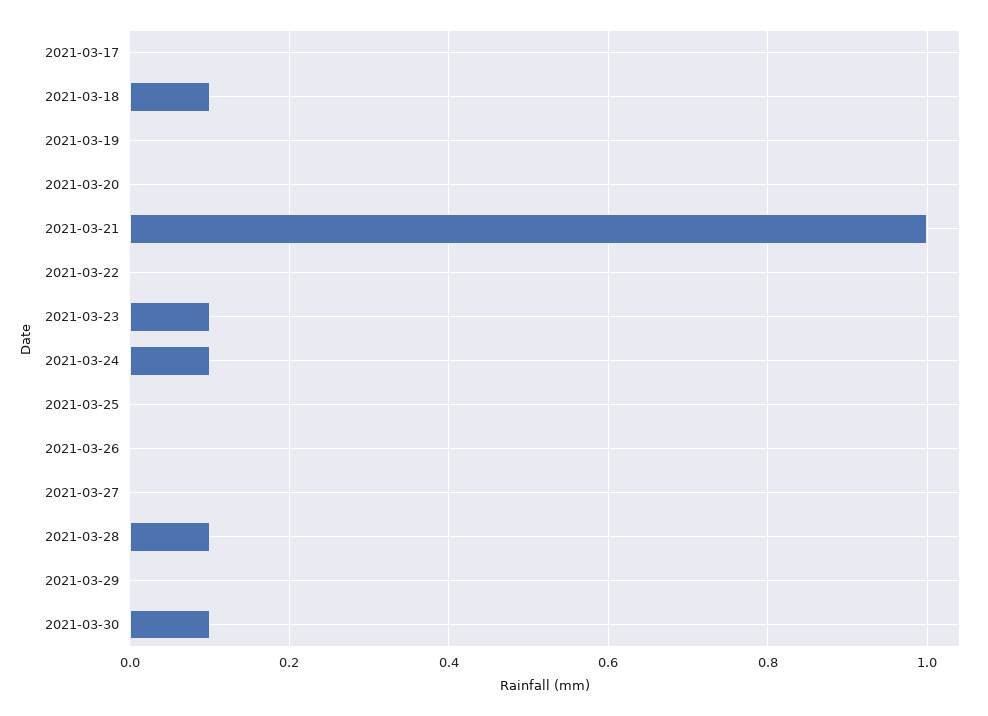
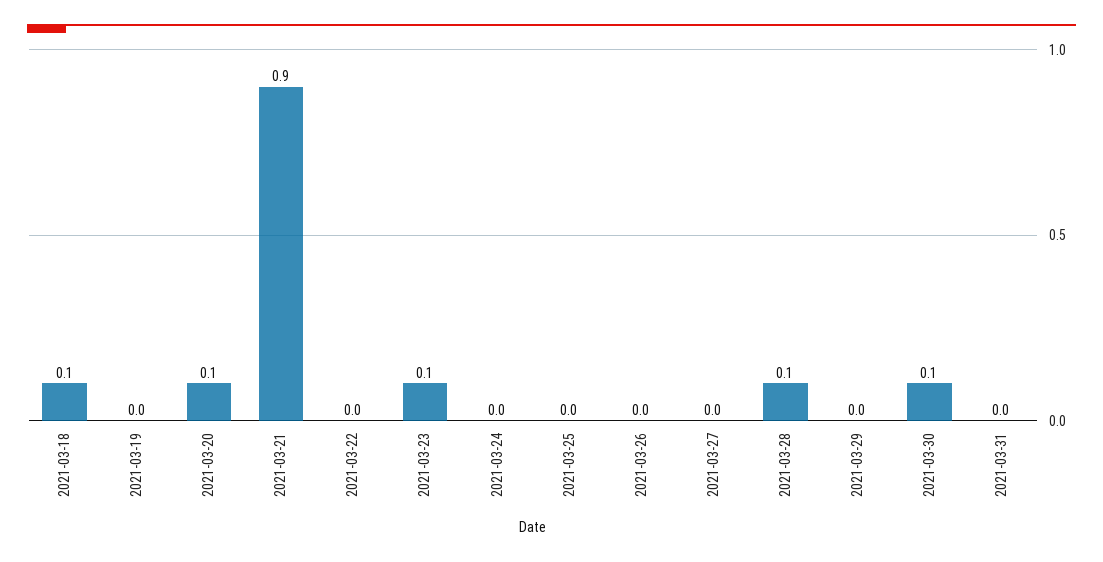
2021-03-17: 0 -> none
2021-03-20: 0 -> 0.1
2021-03-21: 1 -> 0.9
2021-03-24: 0.1 -> 0
2021-03-31: none -> 0

